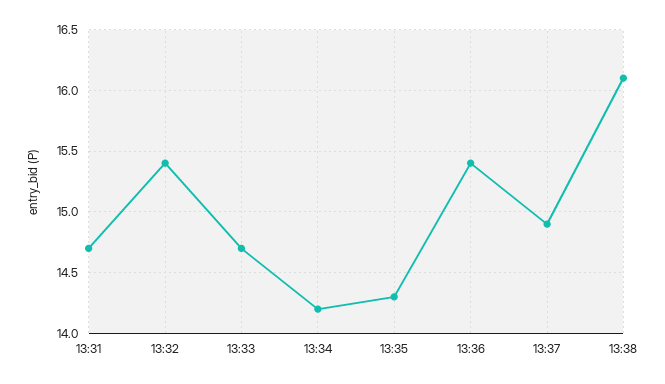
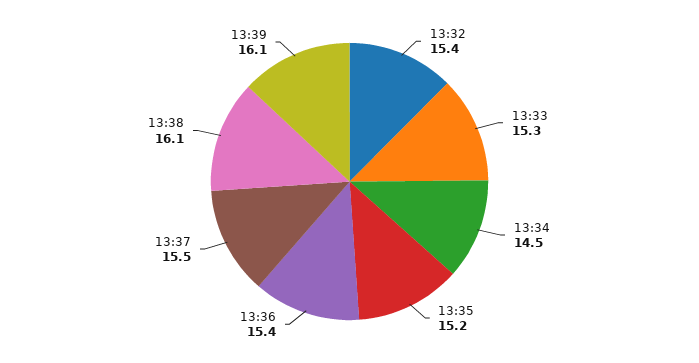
13:31: 14.7 -> none
13:33: 14.7 -> 15.3
13:34: 14.2 -> 14.5
13:35: 14.3 -> 15.2
13:37: 14.9 -> 15.5
13:39: none -> 16.1

